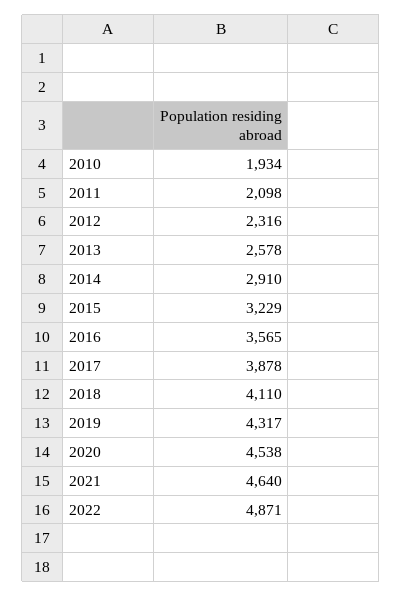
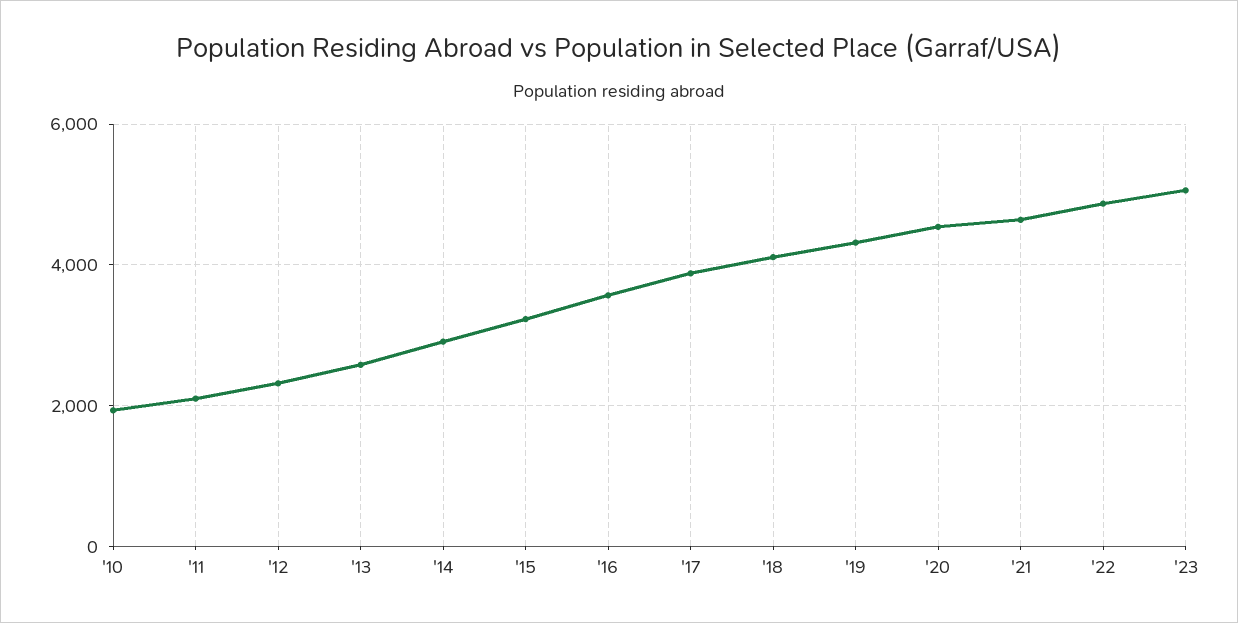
'23: none -> 5000

